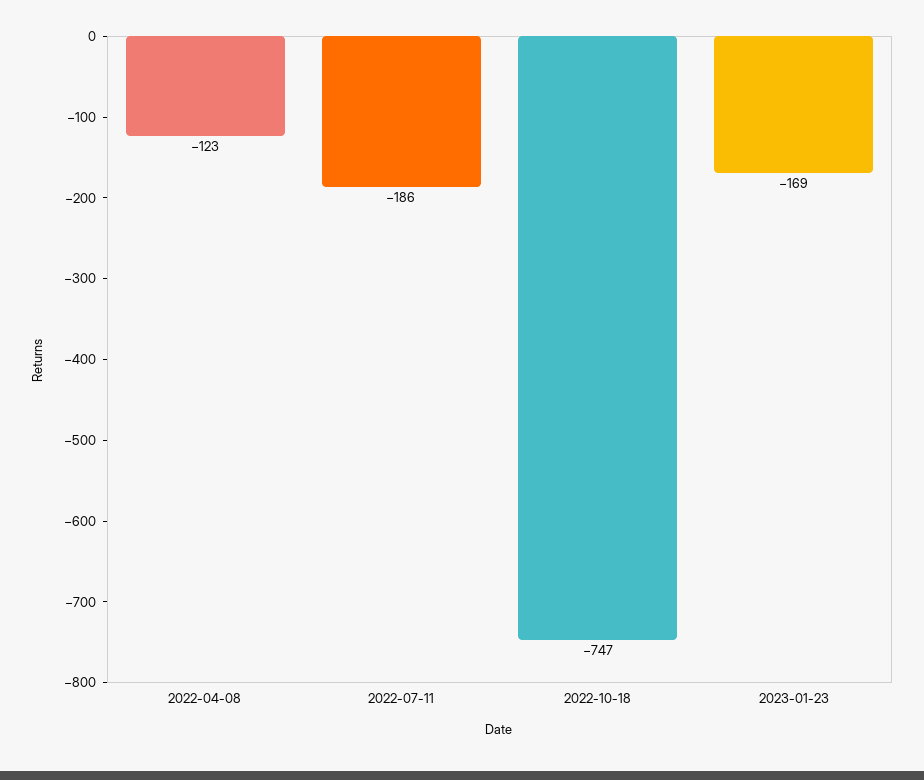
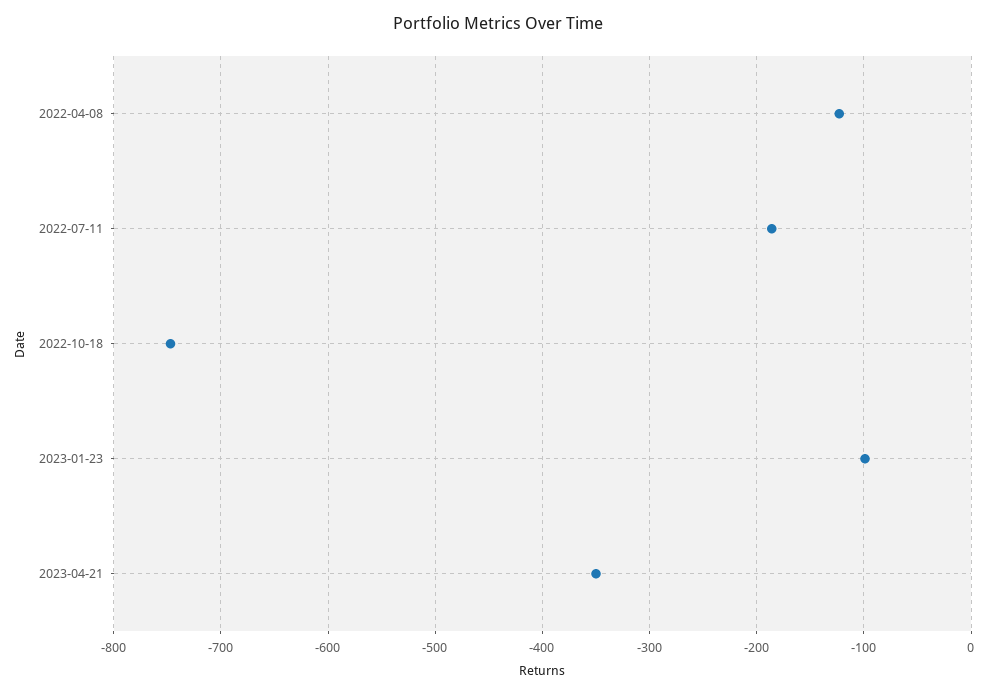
2023-01-23: -169 -> -100
2023-04-21: none -> -350

